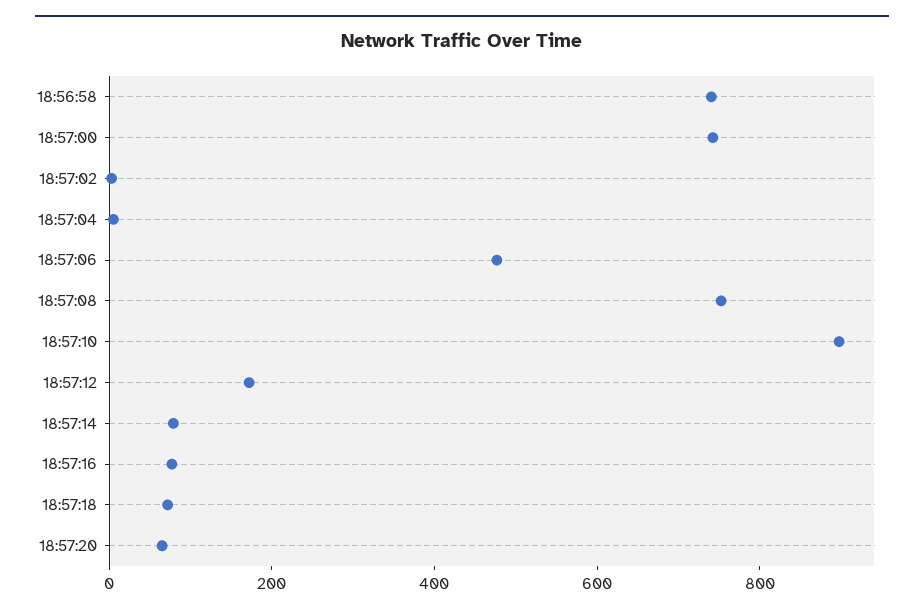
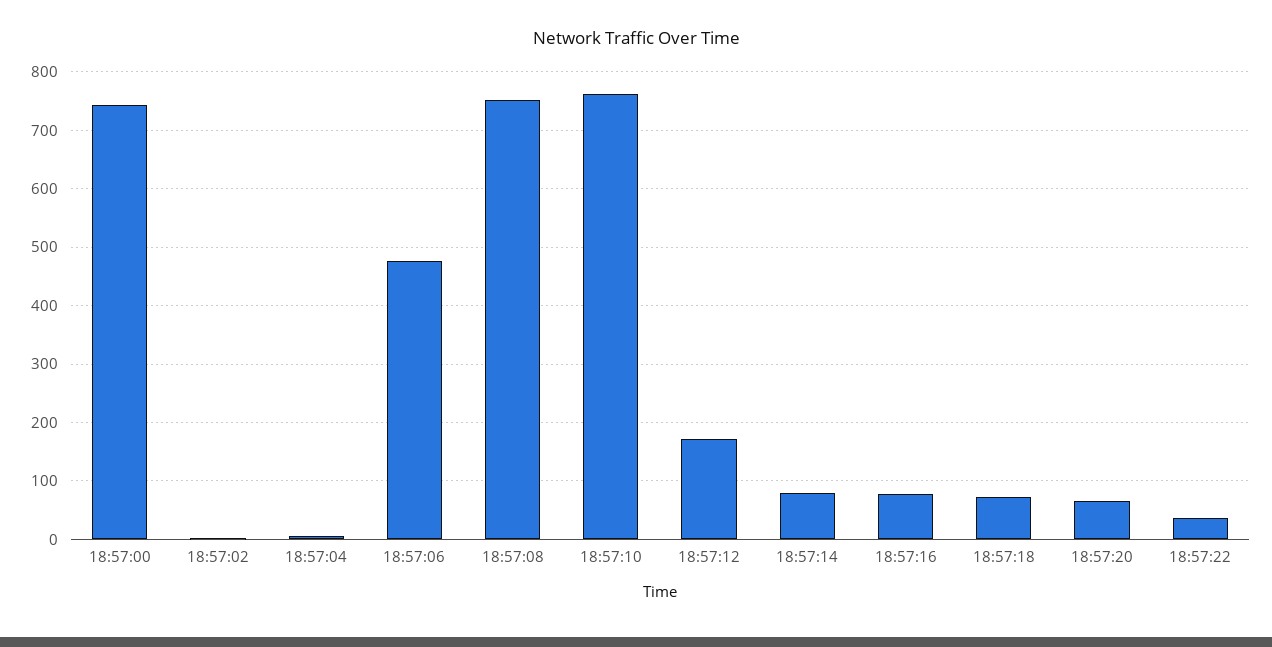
18:56:58: 750 -> none
18:57:10: 900 -> 760
18:57:22: none -> 40

